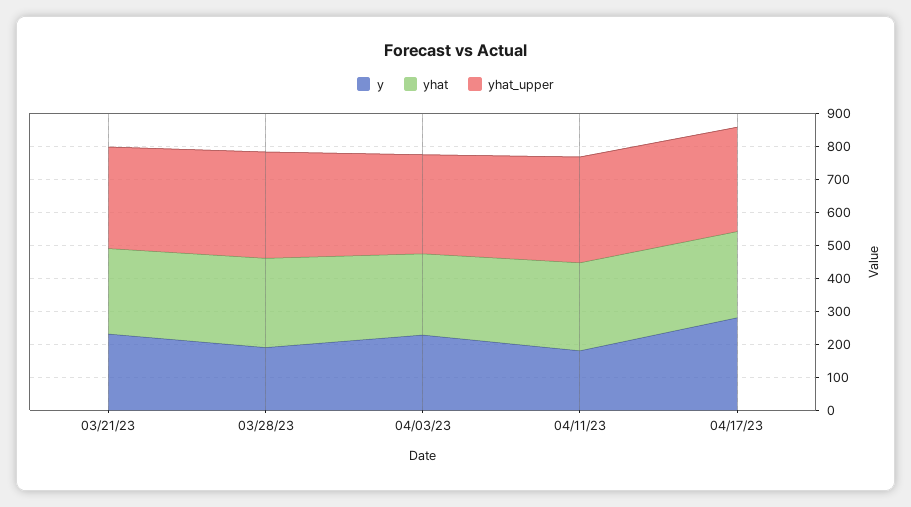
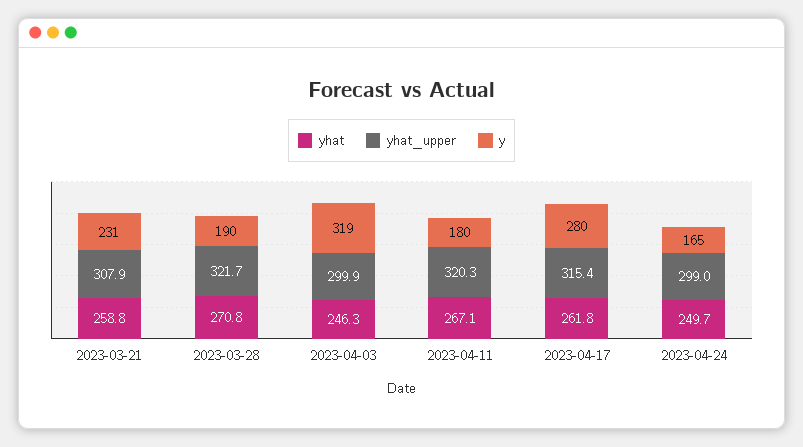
y, 04/03/23: 225 -> 319
yhat, 2023-04-24: none -> 249.7
yhat_upper, 2023-04-24: none -> 299
y, 2023-04-24: none -> 165

